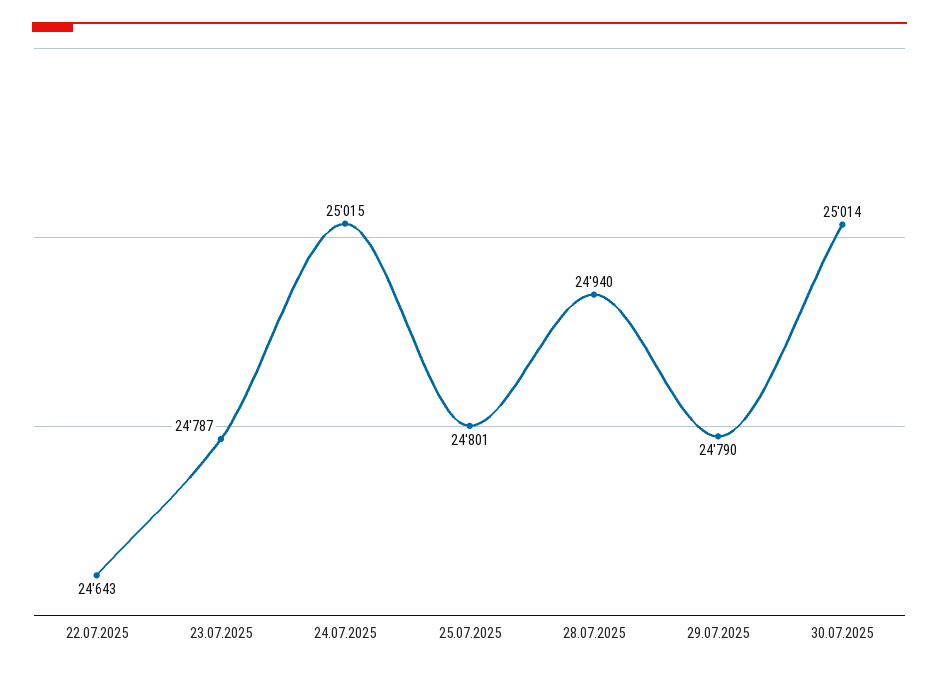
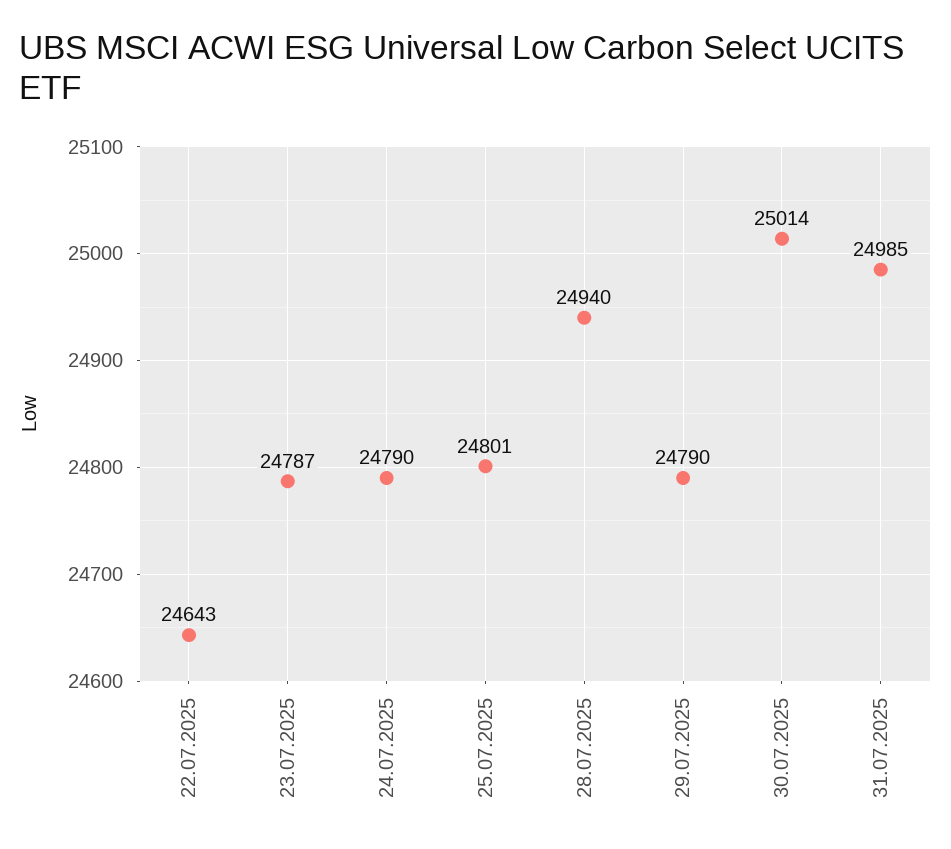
24.07.2025: 25015 -> 24790
31.07.2025: none -> 24985

